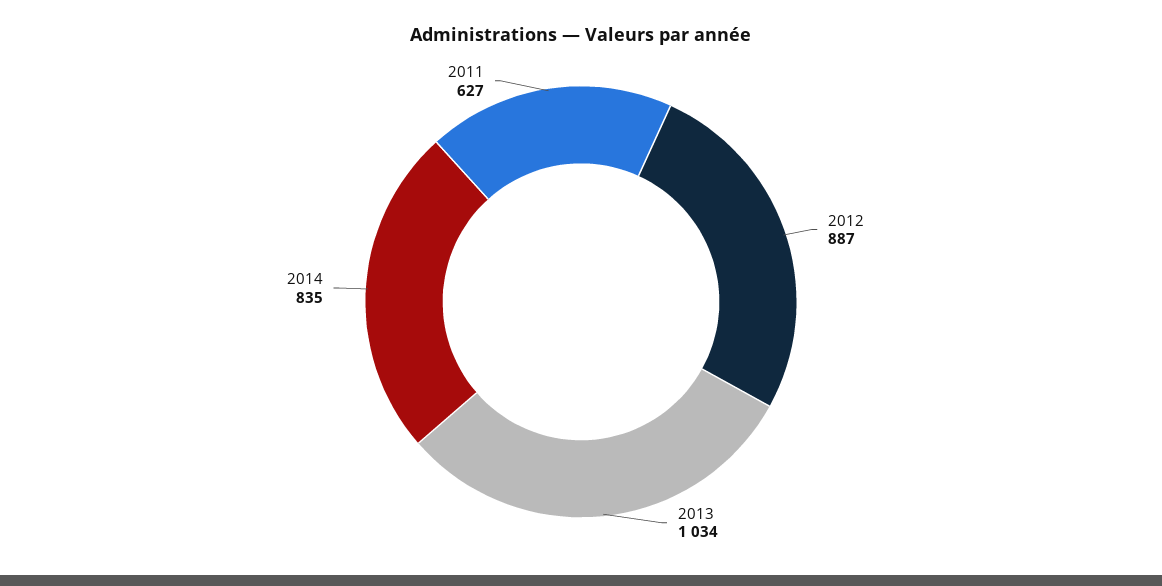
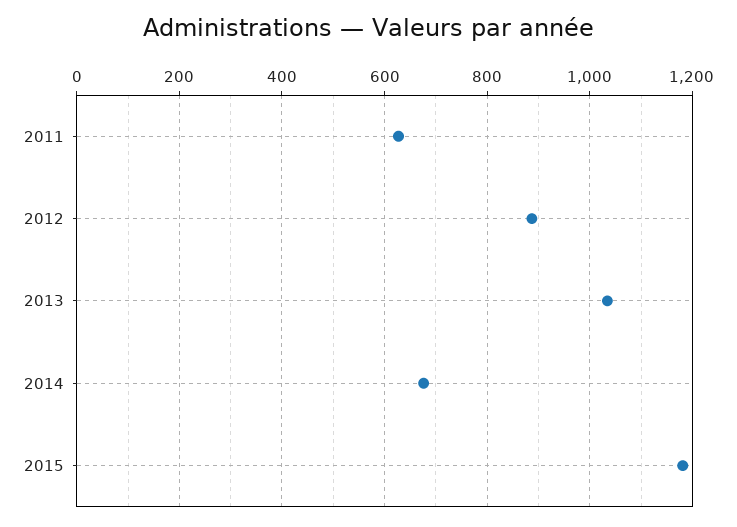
2014: 835 -> 680
2015: none -> 1180

